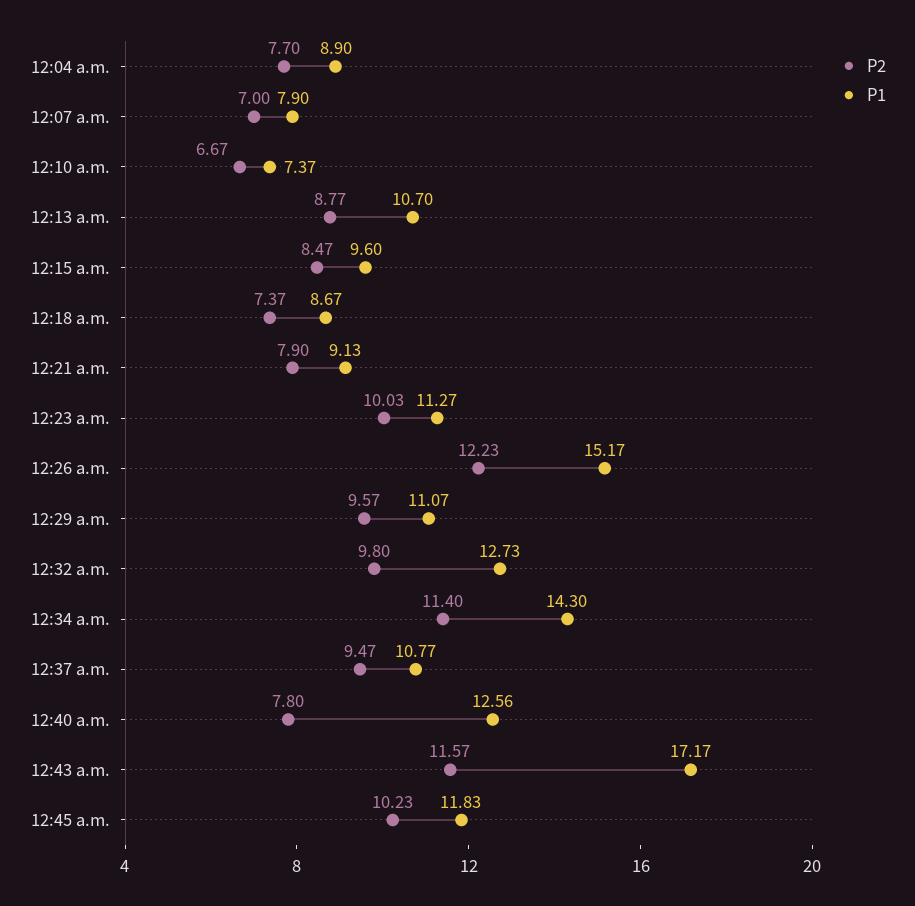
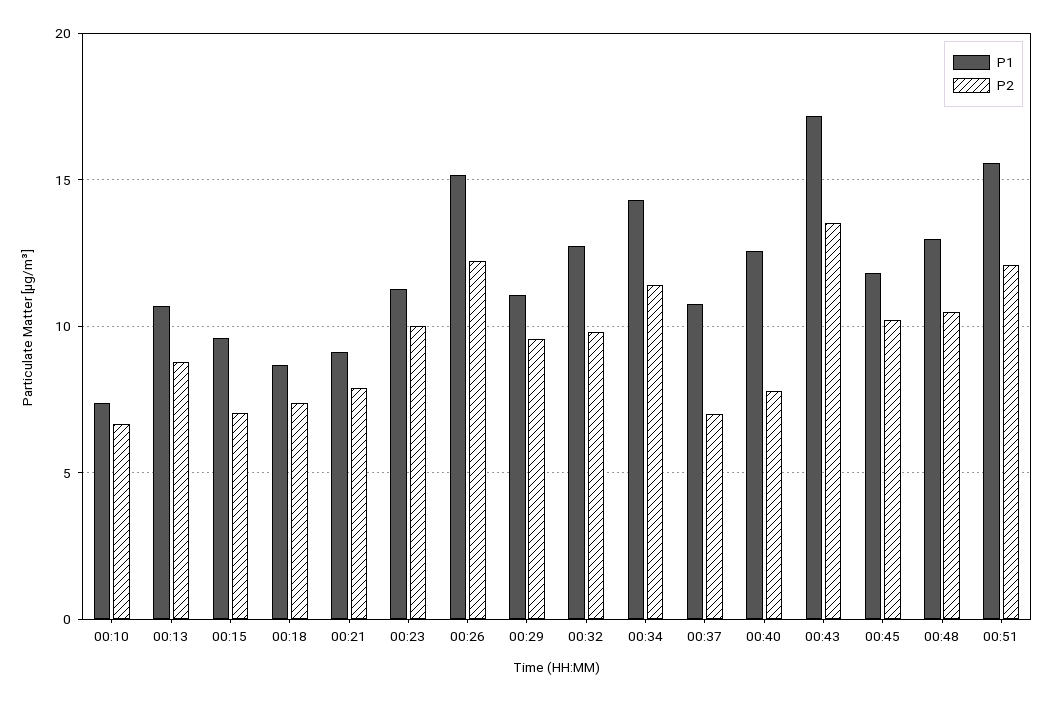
P2, 12:04 a.m.: 7.7 -> none
P1, 12:04 a.m.: 8.9 -> none
P2, 12:07 a.m.: 7 -> none
P1, 12:07 a.m.: 7.9 -> none
P2, 12:15 a.m.: 8.47 -> 7
P2, 12:37 a.m.: 9.47 -> 7
P2, 12:43 a.m.: 11.57 -> 13.5
P1, 00:48: none -> 13
P2, 00:48: none -> 10.5
P1, 00:51: none -> 15.5
P2, 00:51: none -> 12

